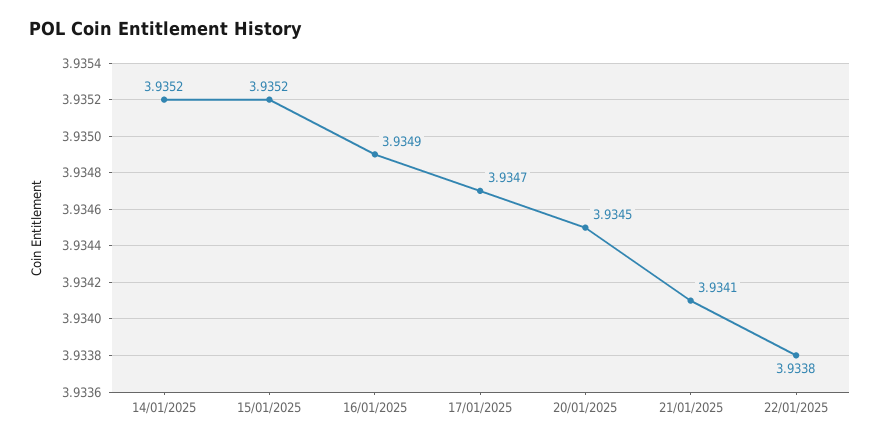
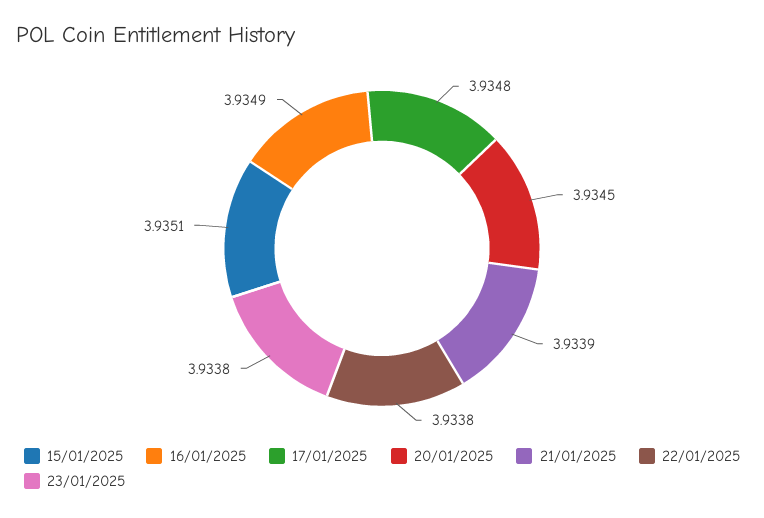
14/01/2025: 3.9352 -> none
15/01/2025: 3.9352 -> 3.9351
17/01/2025: 3.9347 -> 3.9348
21/01/2025: 3.9341 -> 3.9339
23/01/2025: none -> 3.9338

